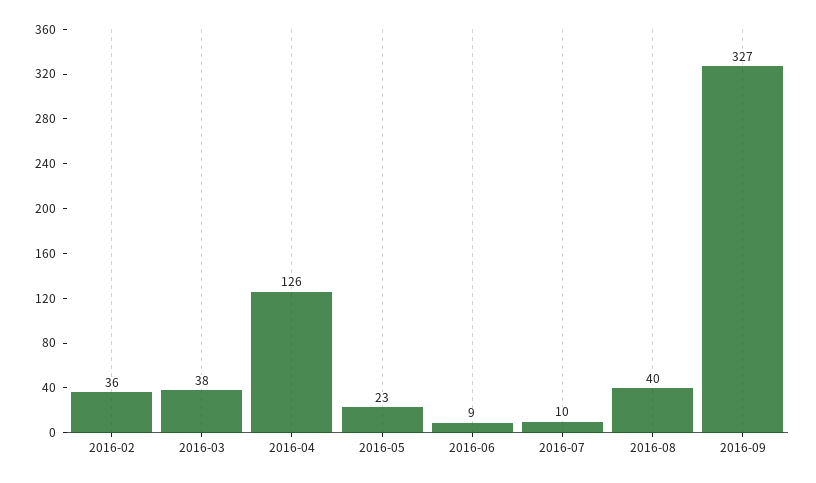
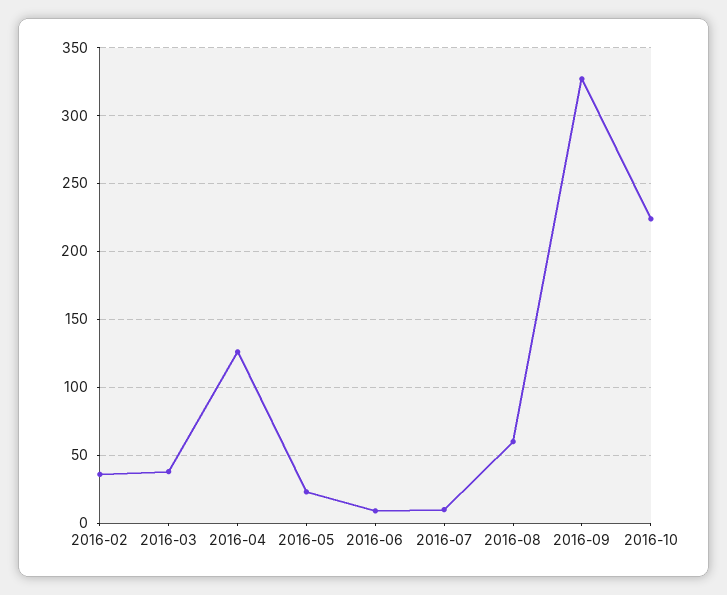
2016-08: 40 -> 60
2016-10: none -> 225

